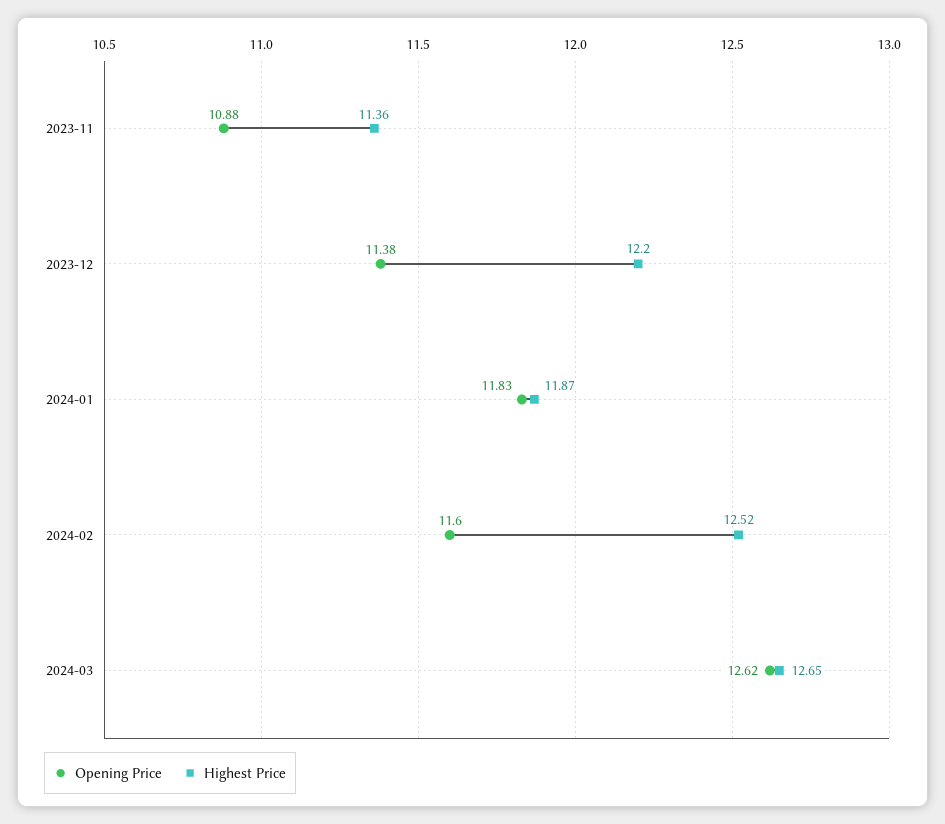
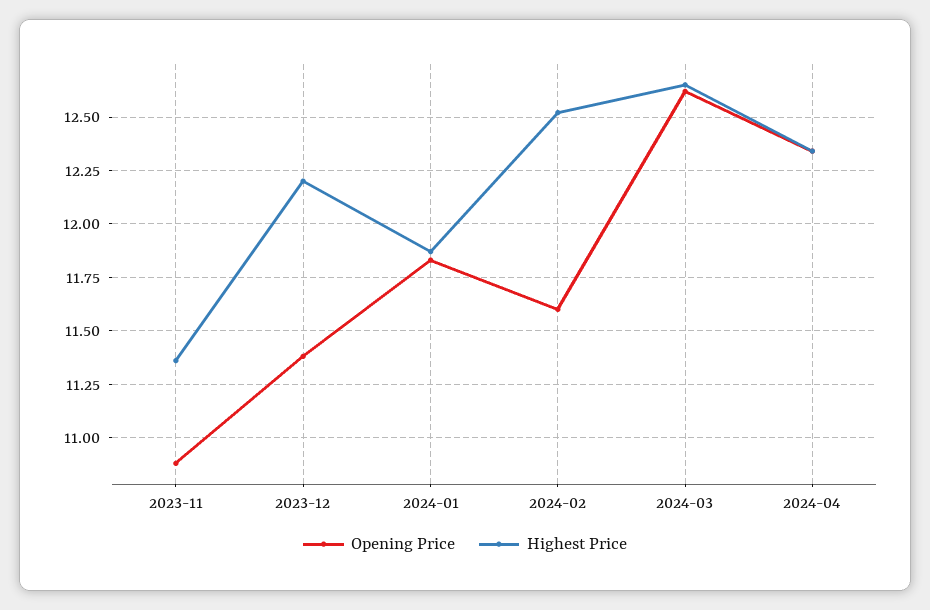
Opening Price, 2024-04: none -> 12.35
Highest Price, 2024-04: none -> 12.35

